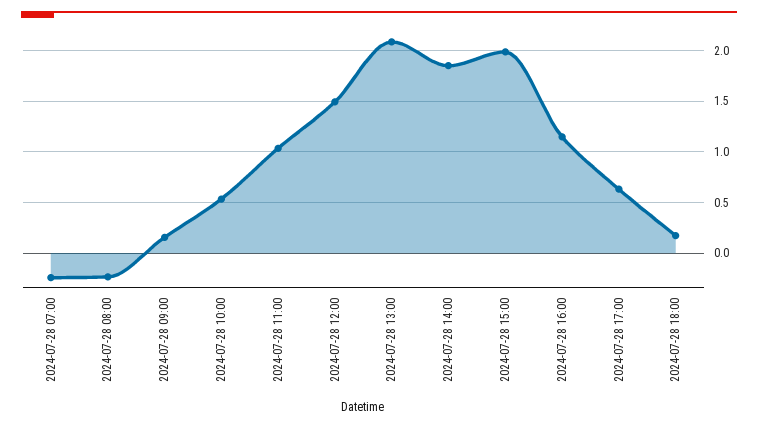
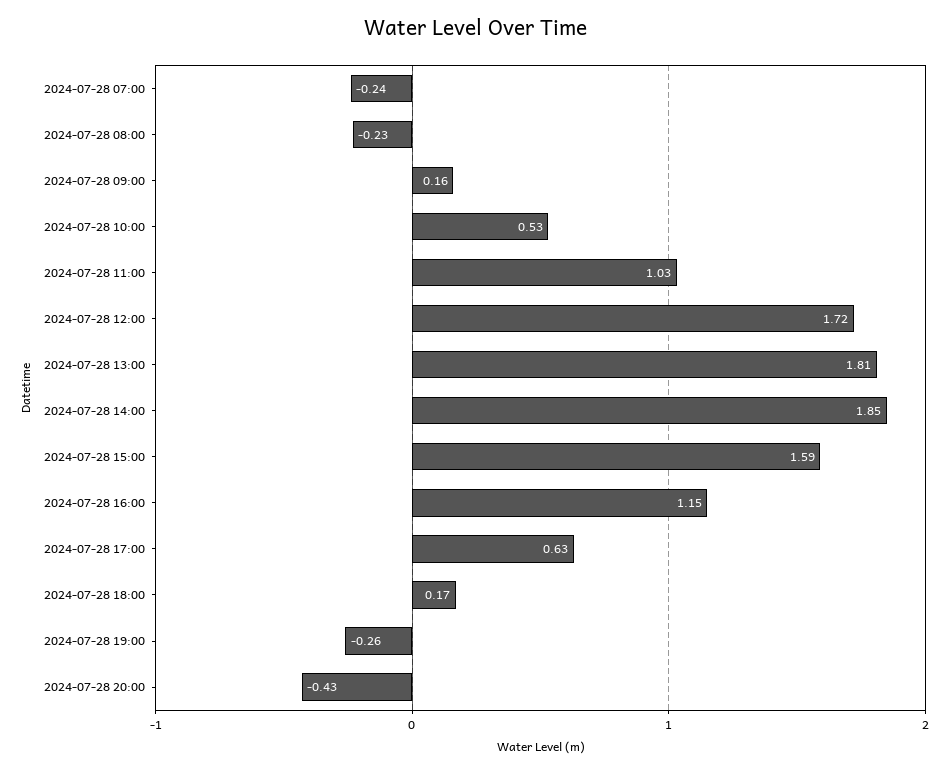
2024-07-28 12:00: 1.5 -> 1.72
2024-07-28 13:00: 2.1 -> 1.81
2024-07-28 15:00: 2 -> 1.59
2024-07-28 19:00: none -> -0.26
2024-07-28 20:00: none -> -0.43

